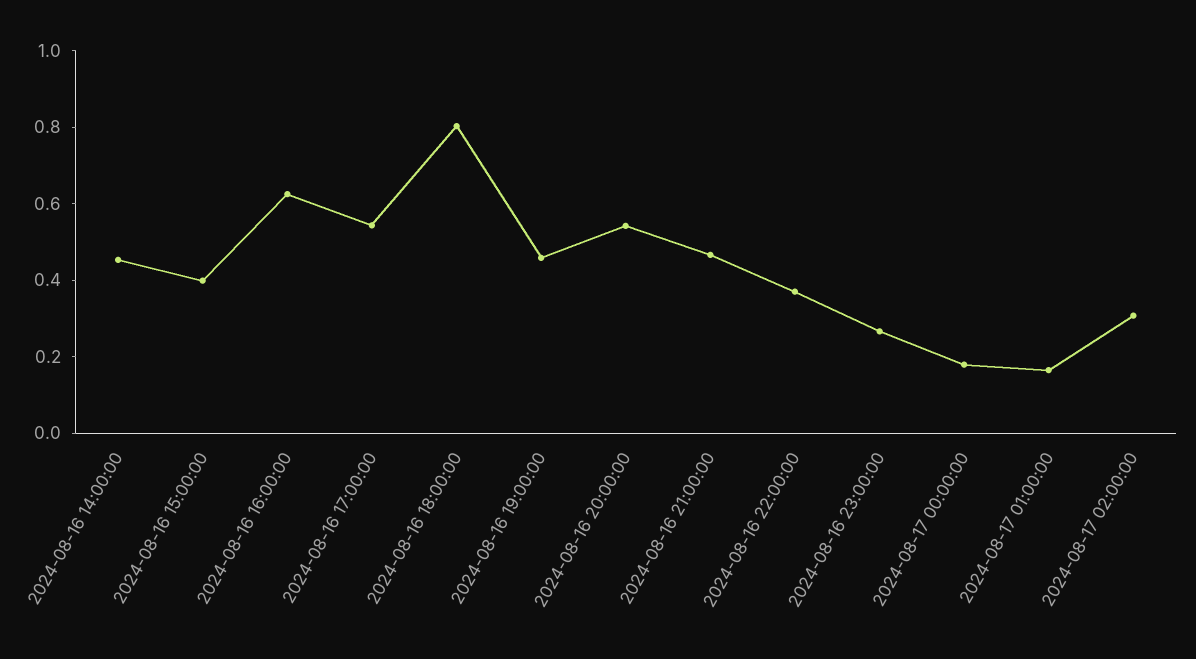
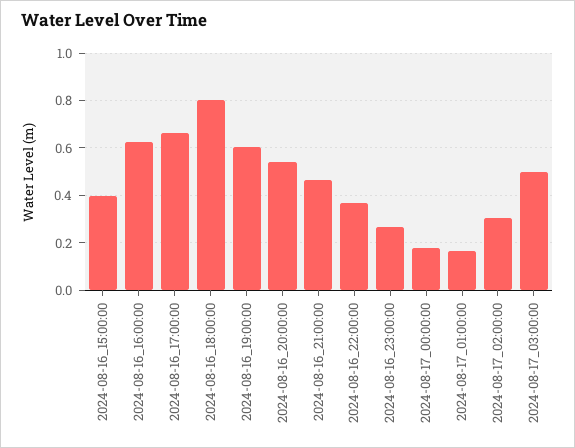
2024-08-16 14:00:00: 0.45 -> none
2024-08-16 17:00:00: 0.55 -> 0.65
2024-08-16 19:00:00: 0.45 -> 0.6
2024-08-17_03:00:00: none -> 0.5

